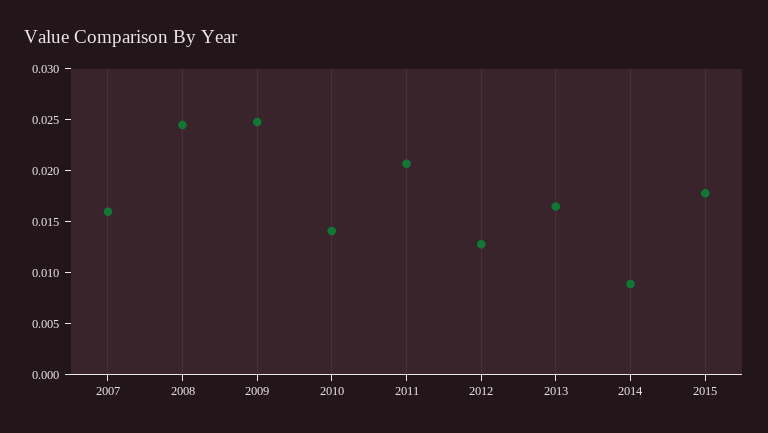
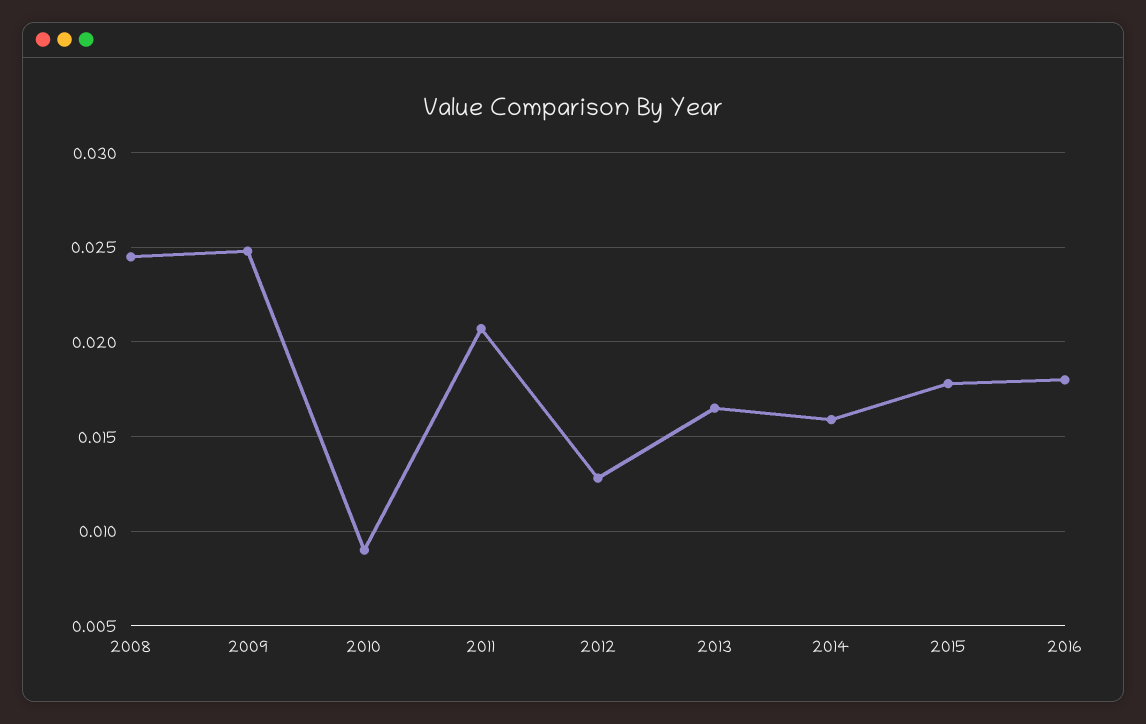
2007: 0.016 -> none
2010: 0.014 -> 0.009
2014: 0.009 -> 0.016
2016: none -> 0.018

